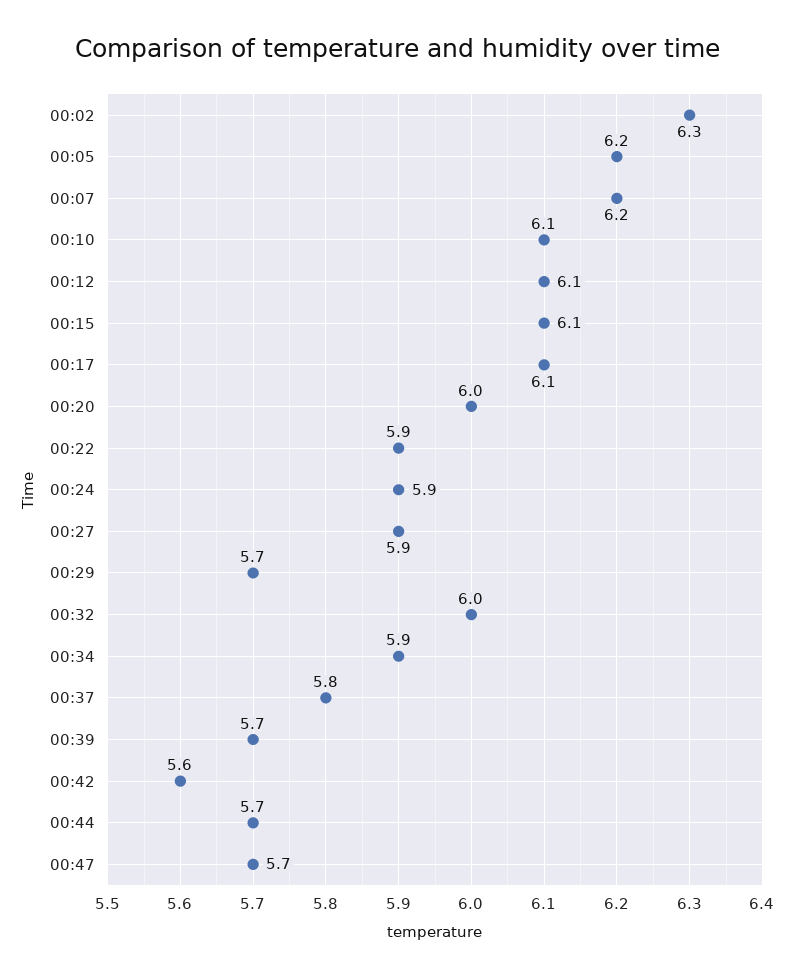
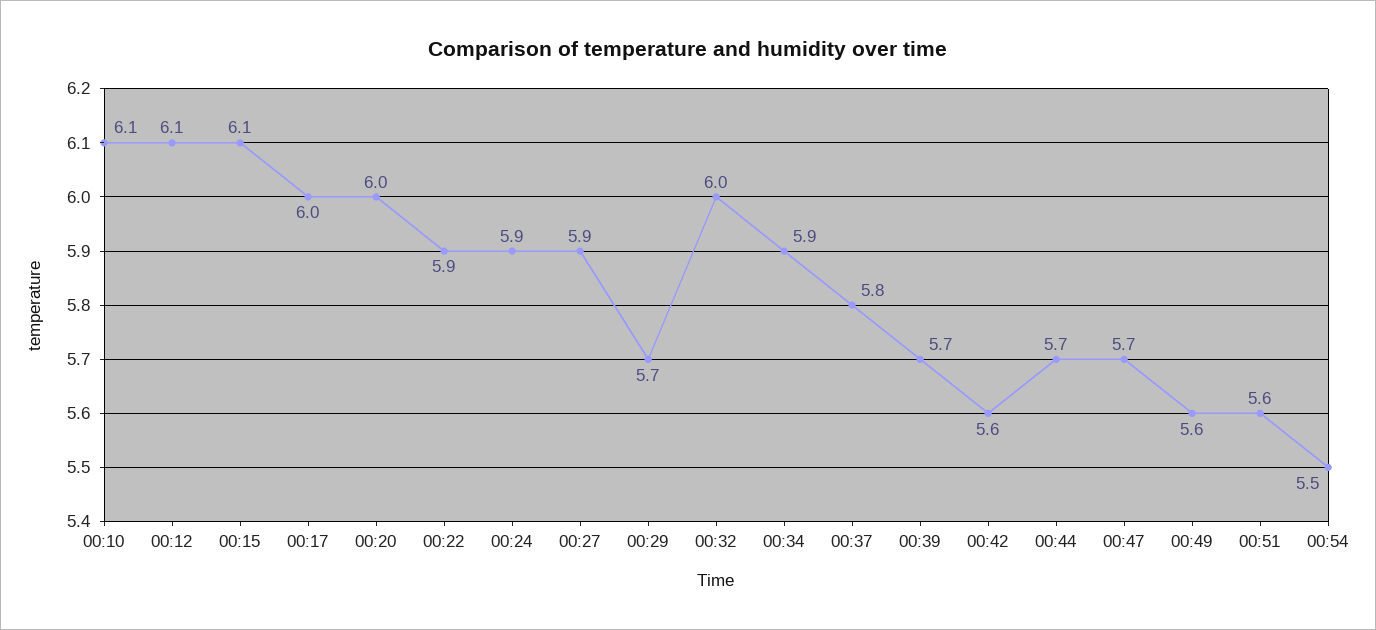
00:02: 6.3 -> none
00:05: 6.2 -> none
00:07: 6.2 -> none
00:17: 6.1 -> 6
00:49: none -> 5.6
00:51: none -> 5.6
00:54: none -> 5.5

